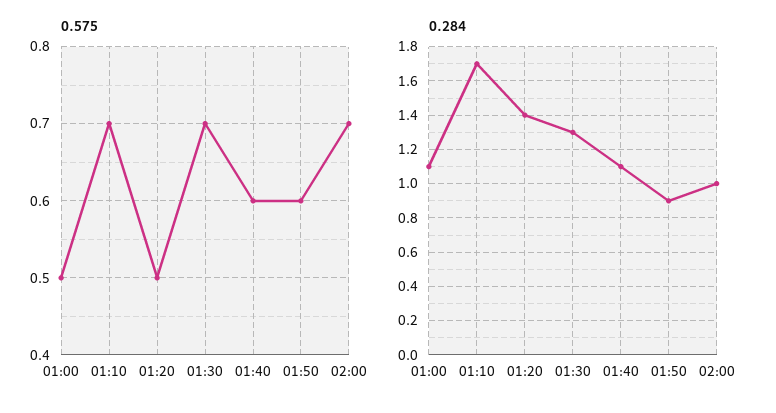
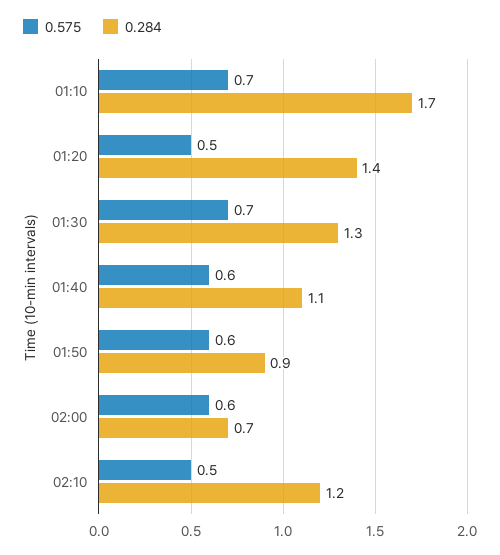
0.575, 01:00: 0.5 -> none
0.575, 02:00: 0.7 -> 0.6
0.284, 01:00: 1.1 -> none
0.284, 02:00: 1 -> 0.7
0.575, 02:10: none -> 0.5
0.284, 02:10: none -> 1.2

